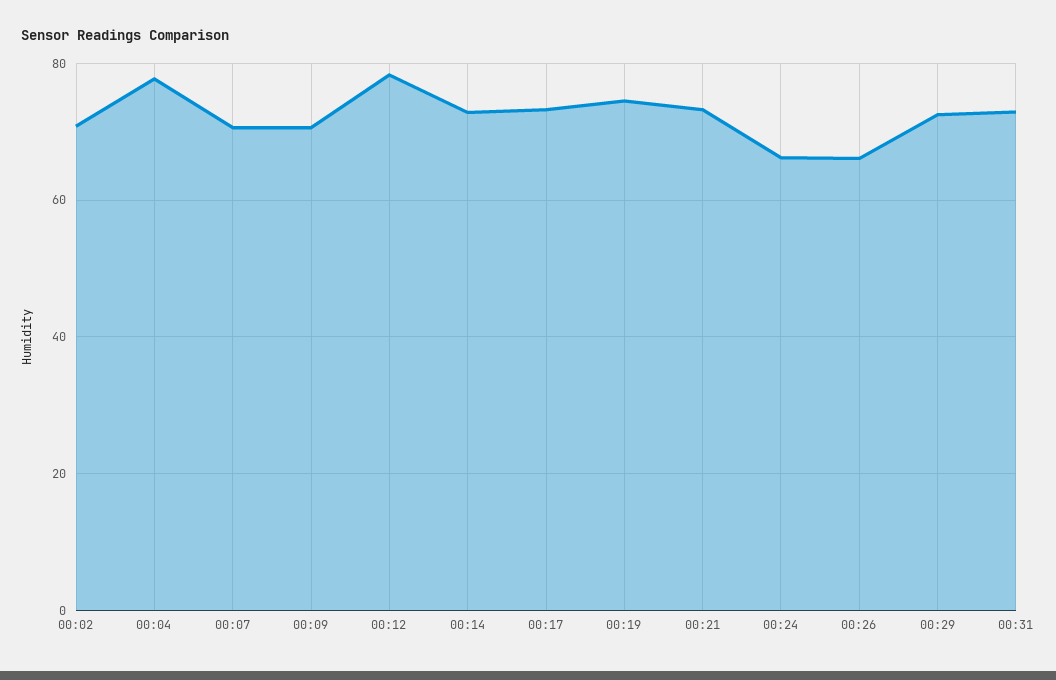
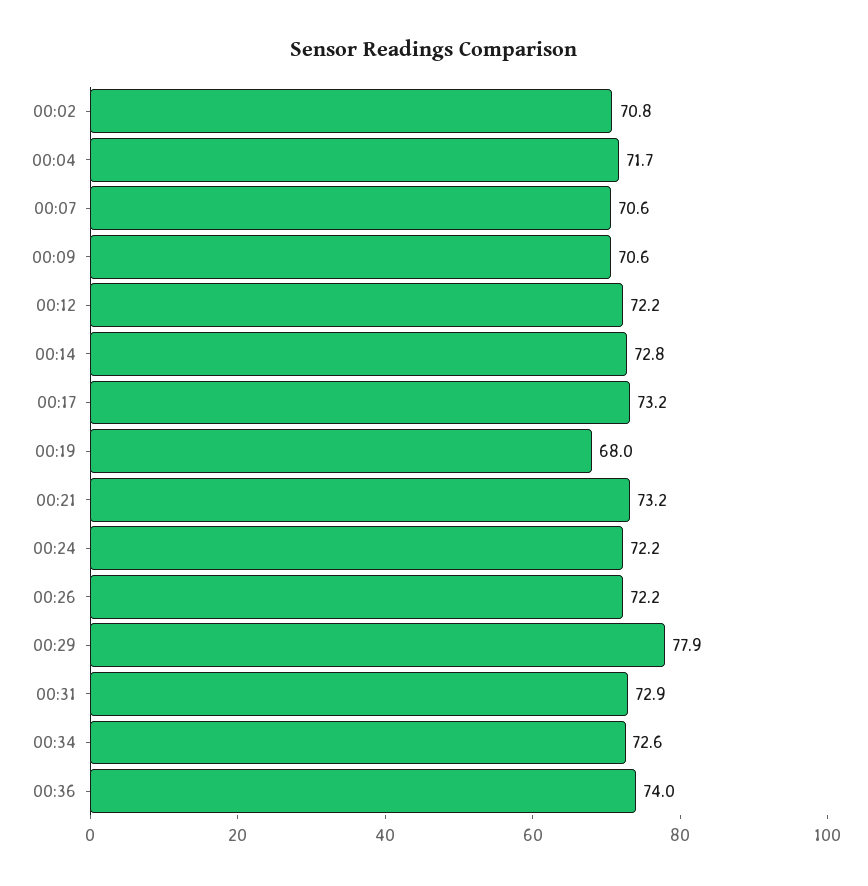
00:04: 78 -> 71.7
00:12: 78 -> 72.2
00:19: 74 -> 68
00:24: 66 -> 72.2
00:26: 66 -> 72.2
00:29: 72 -> 77.9
00:34: none -> 72.6
00:36: none -> 74

